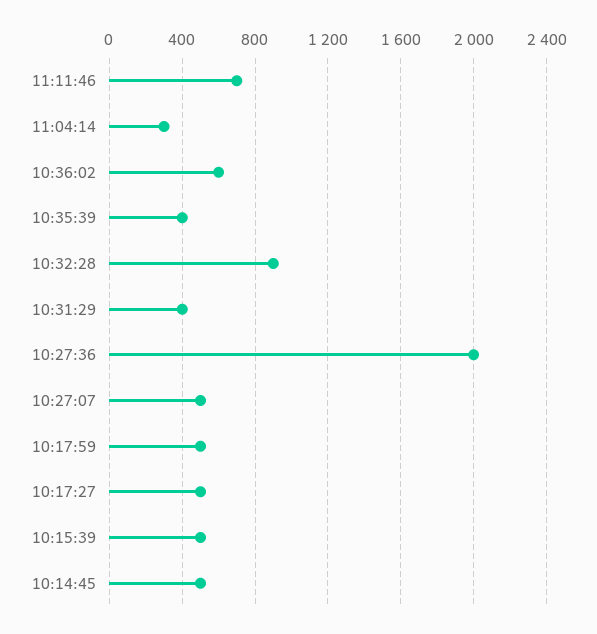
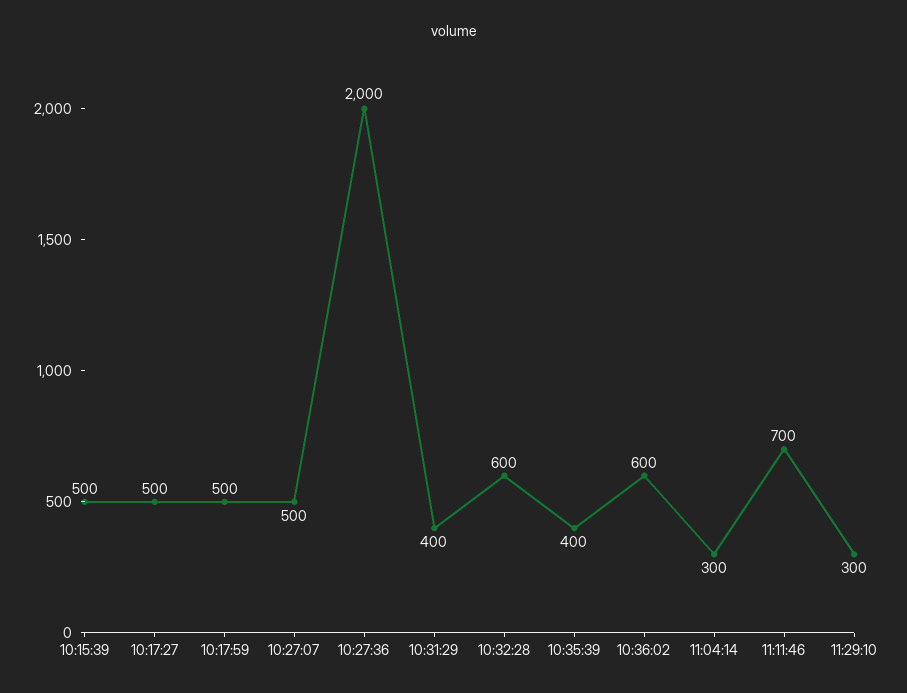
10:32:28: 900 -> 600
10:14:45: 500 -> none
11:29:10: none -> 300

